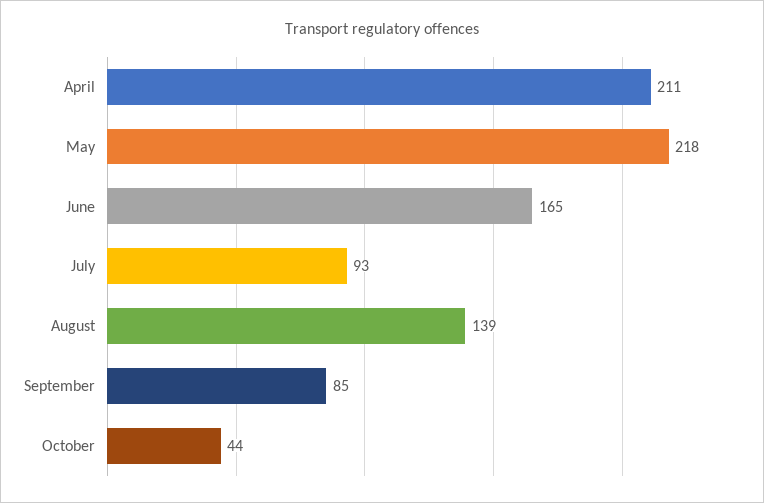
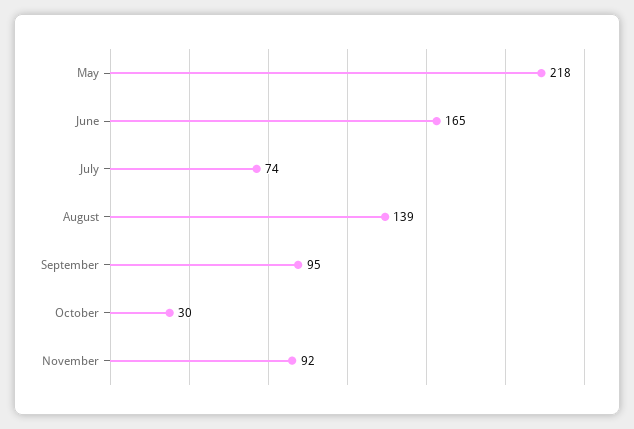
April: 211 -> none
July: 93 -> 74
September: 85 -> 95
October: 44 -> 30
November: none -> 92

